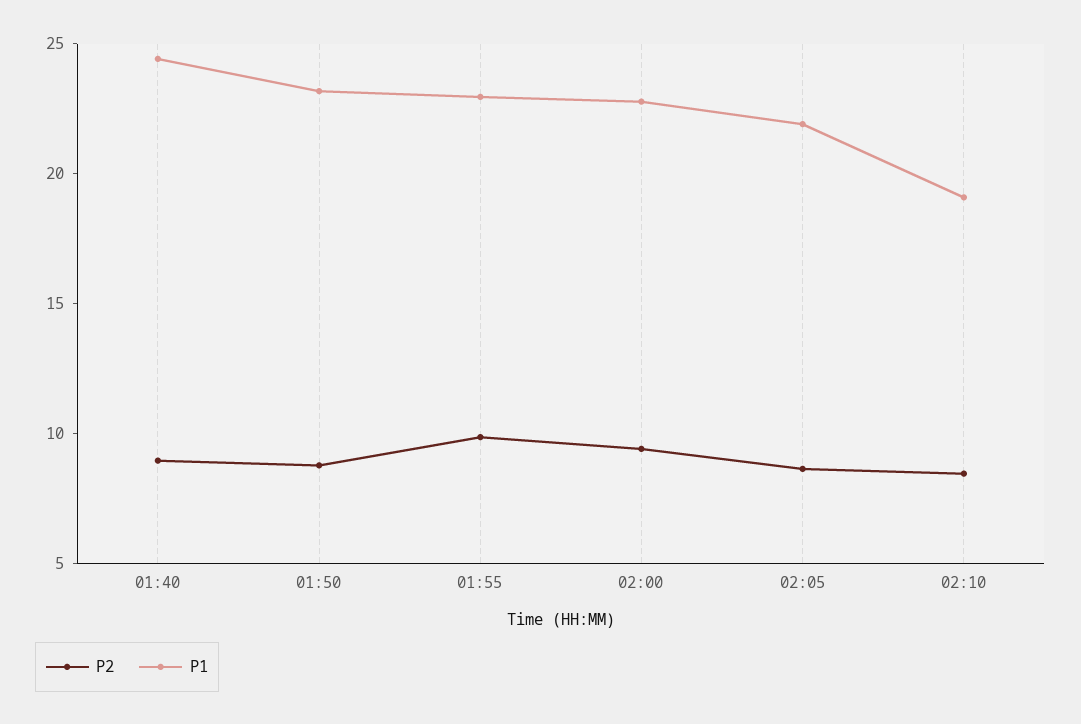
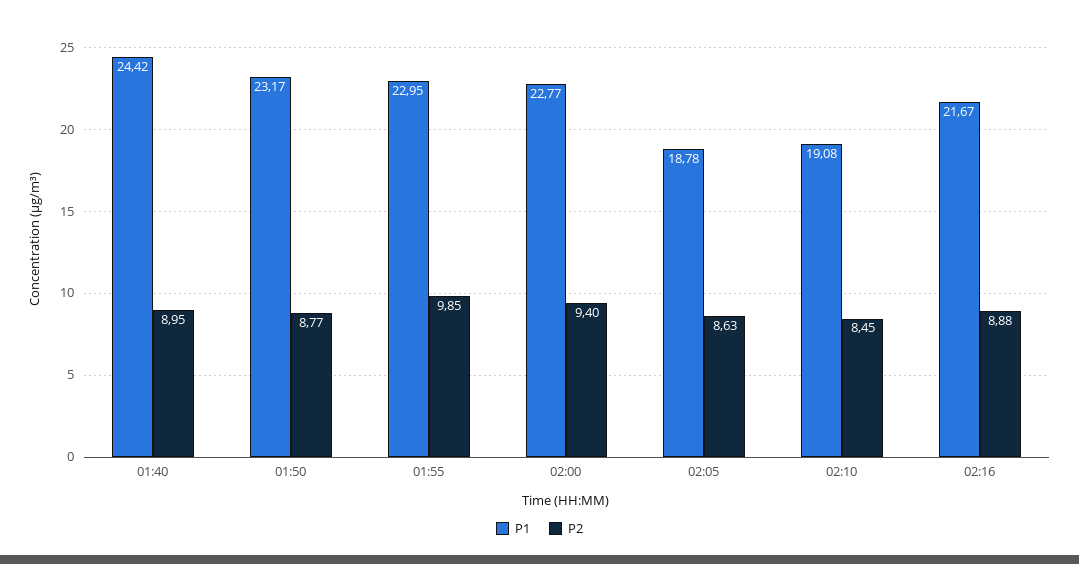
P1, 02:05: 22 -> 18.78
P1, 02:16: none -> 21.67
P2, 02:16: none -> 8.88

